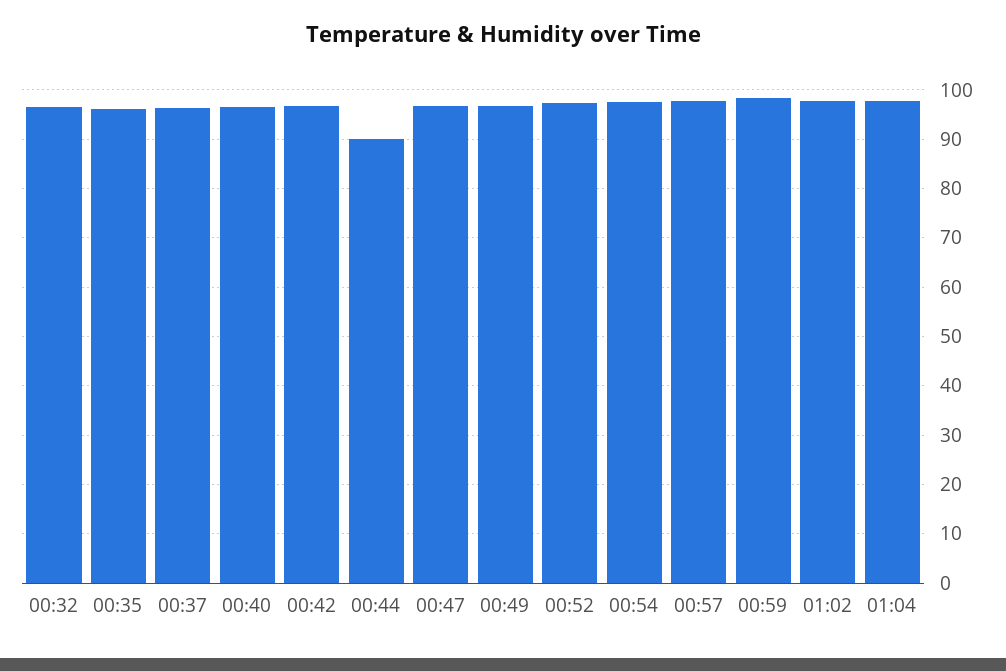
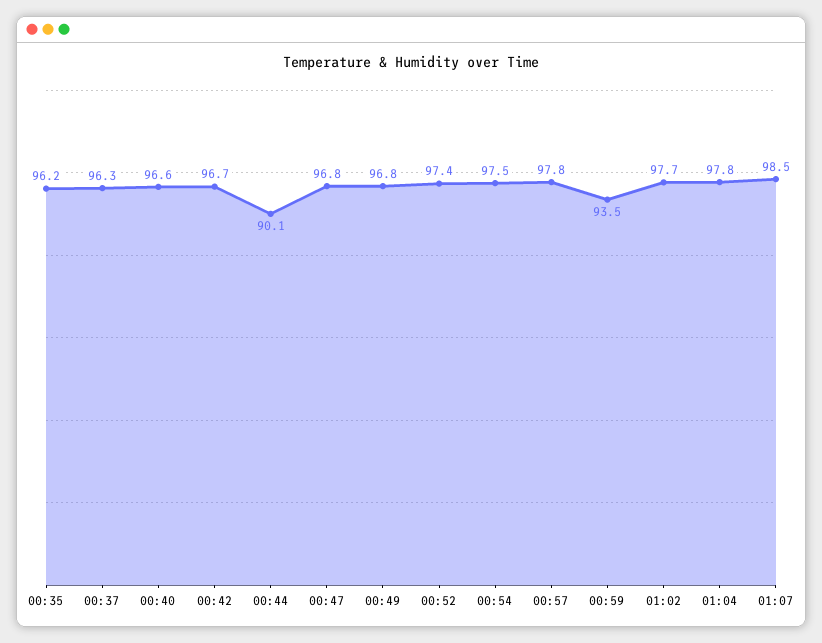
00:32: 96 -> none
00:59: 98 -> 93.5
01:07: none -> 98.5

